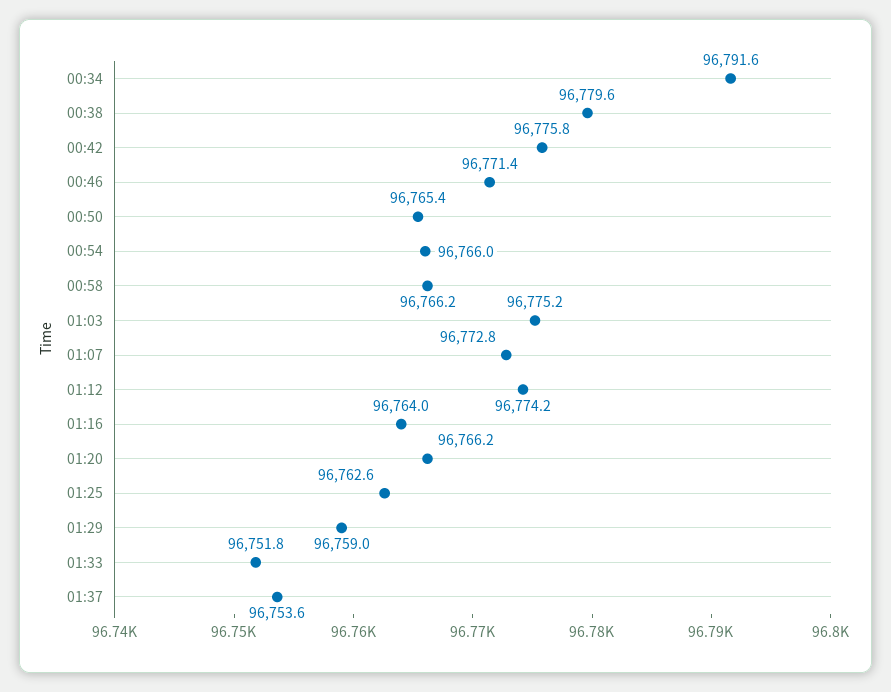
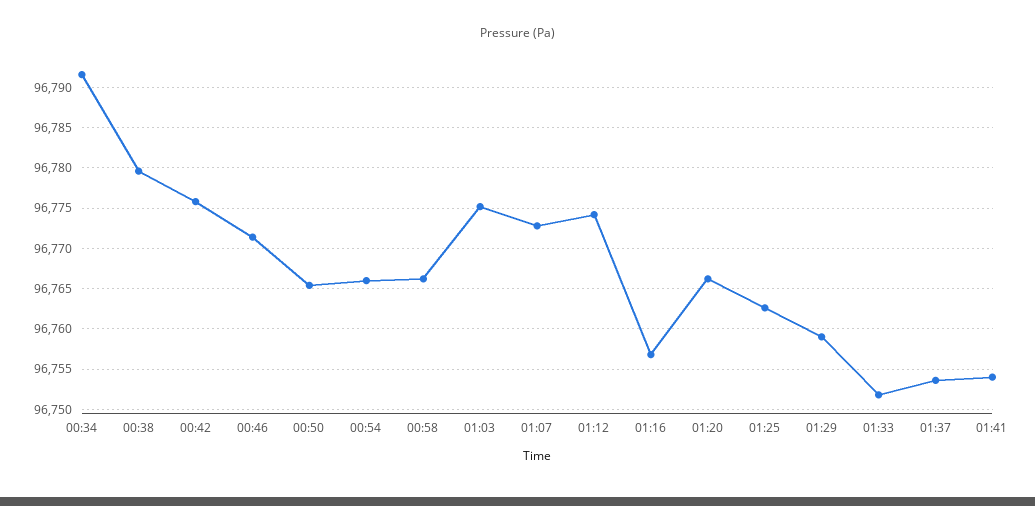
01:16: 96764 -> 96757
01:41: none -> 96754

